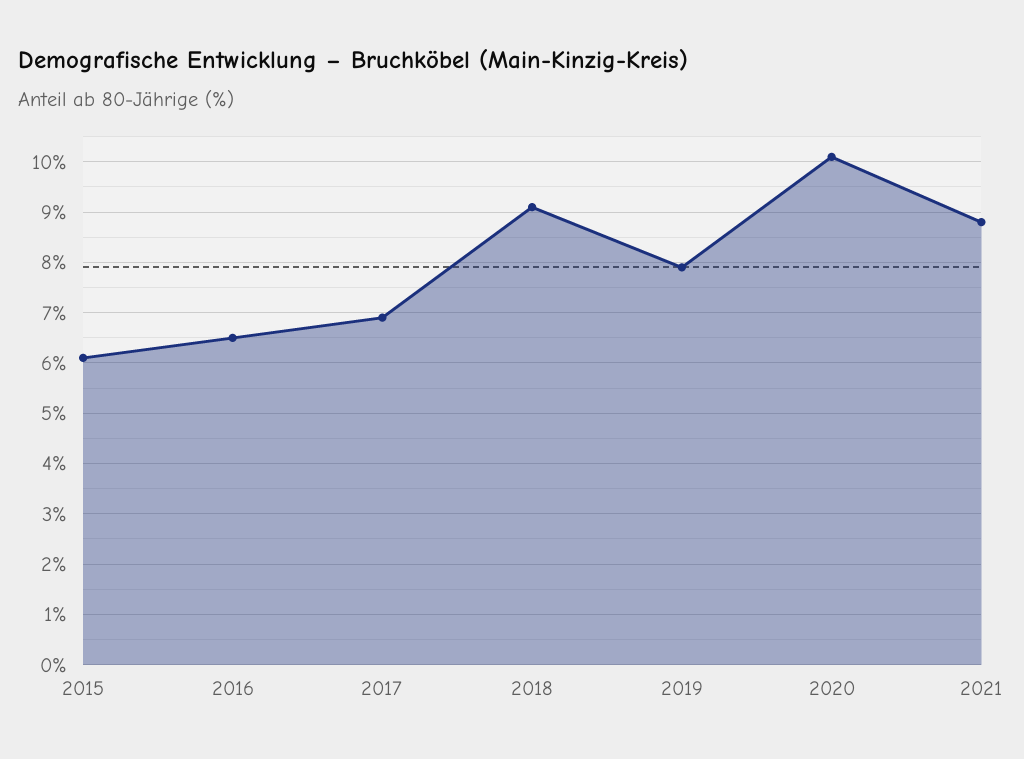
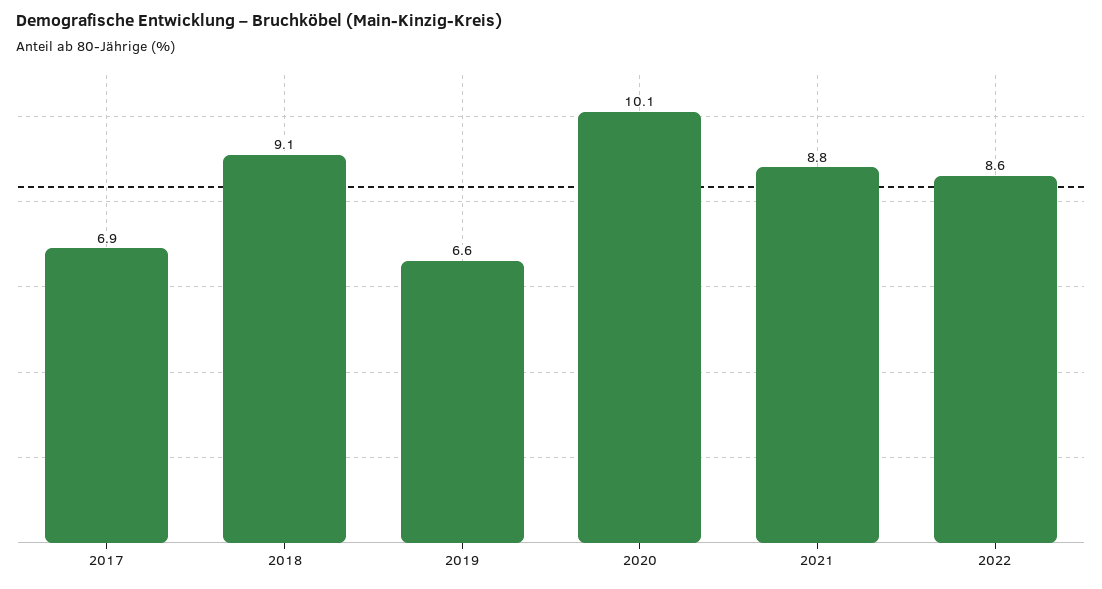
2015: 6 -> none
2016: 6.5 -> none
2019: 8 -> 6.6
2022: none -> 8.6

